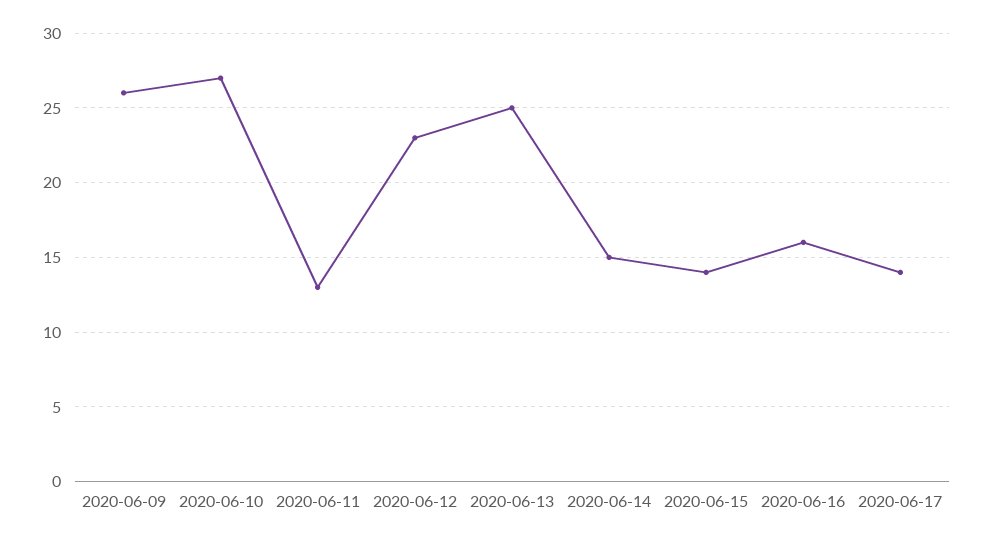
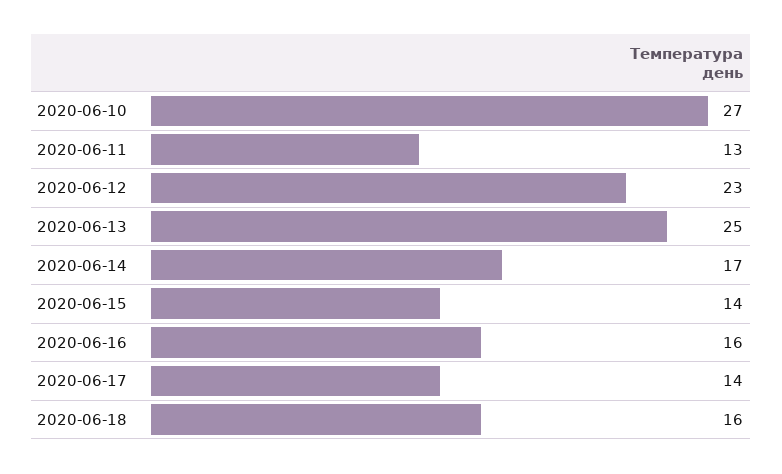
2020-06-09: 26 -> none
2020-06-14: 15 -> 17
2020-06-18: none -> 16

